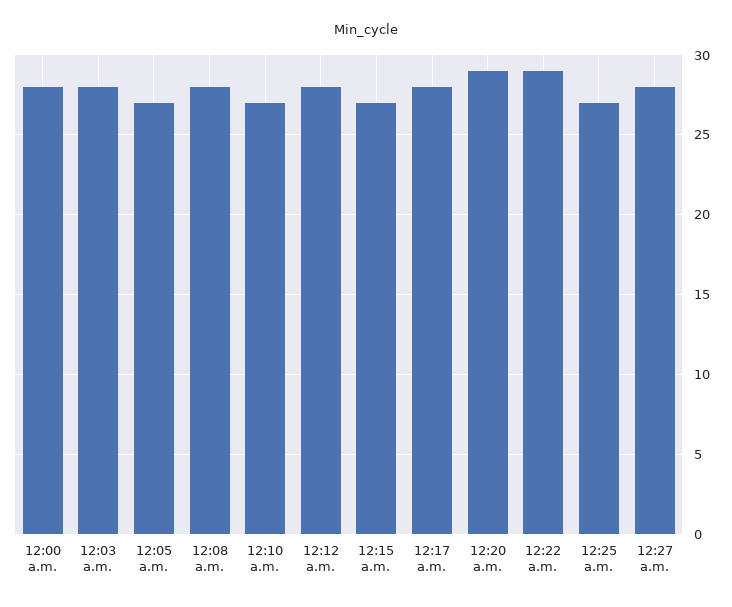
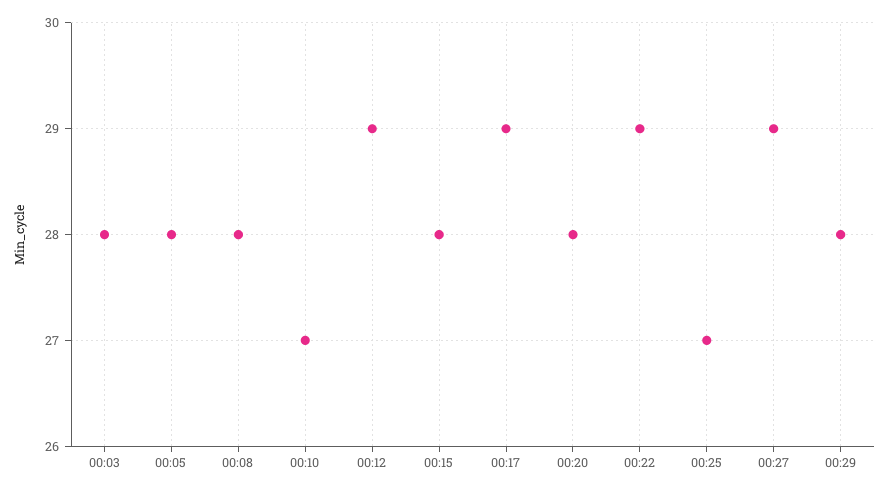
12:00 a.m.: 28 -> none
12:05 a.m.: 27 -> 28
12:12 a.m.: 28 -> 29
12:15 a.m.: 27 -> 28
12:17 a.m.: 28 -> 29
12:20 a.m.: 29 -> 28
12:27 a.m.: 28 -> 29
00:29: none -> 28

